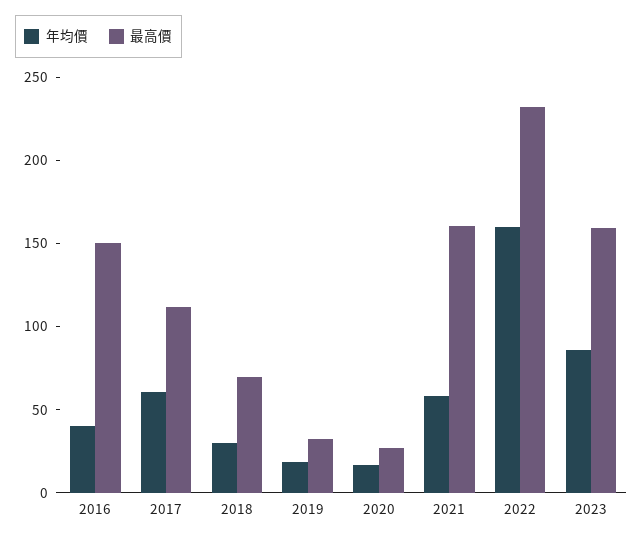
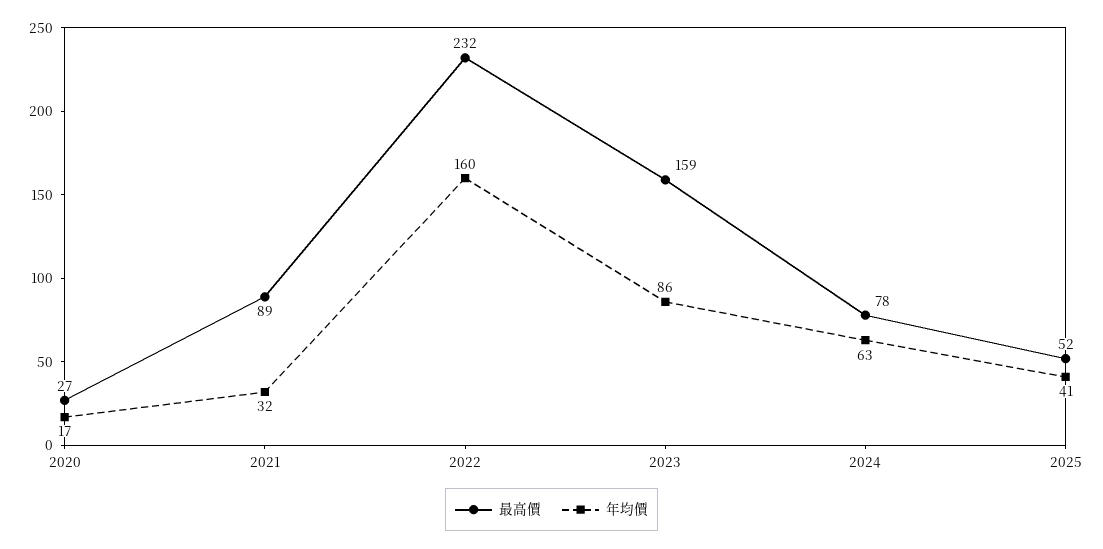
年均價, 2016: 40 -> none
最高價, 2016: 150 -> none
年均價, 2017: 60 -> none
最高價, 2017: 110 -> none
年均價, 2018: 30 -> none
最高價, 2018: 70 -> none
年均價, 2019: 20 -> none
最高價, 2019: 30 -> none
年均價, 2021: 60 -> 32
最高價, 2021: 160 -> 89
最高價, 2024: none -> 78
年均價, 2024: none -> 63
最高價, 2025: none -> 52
年均價, 2025: none -> 41

